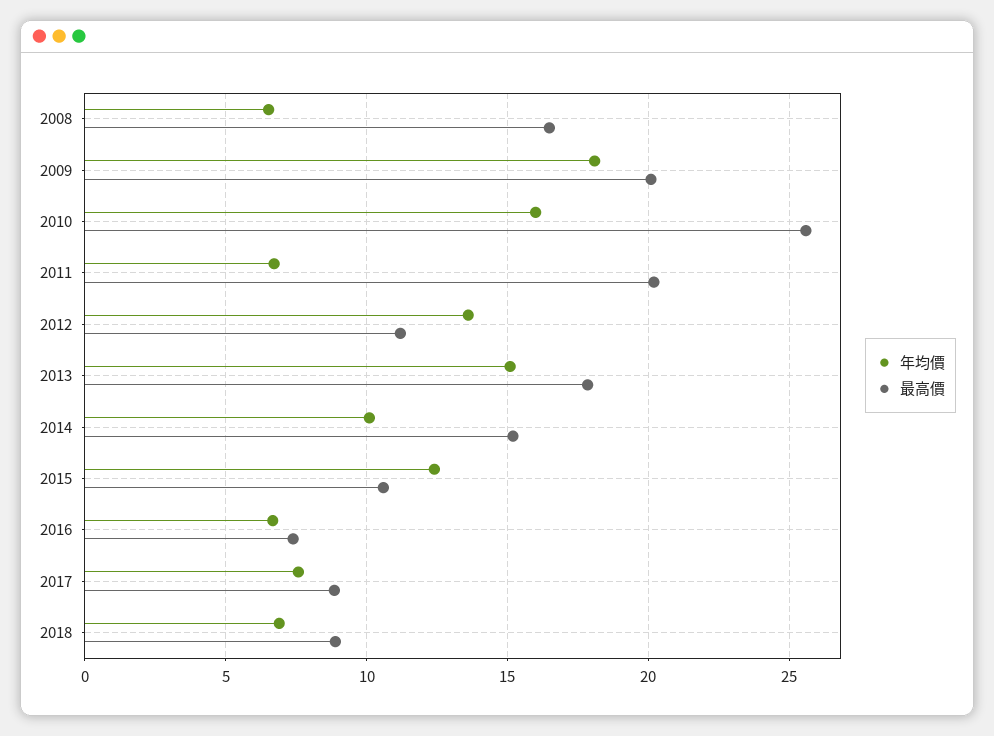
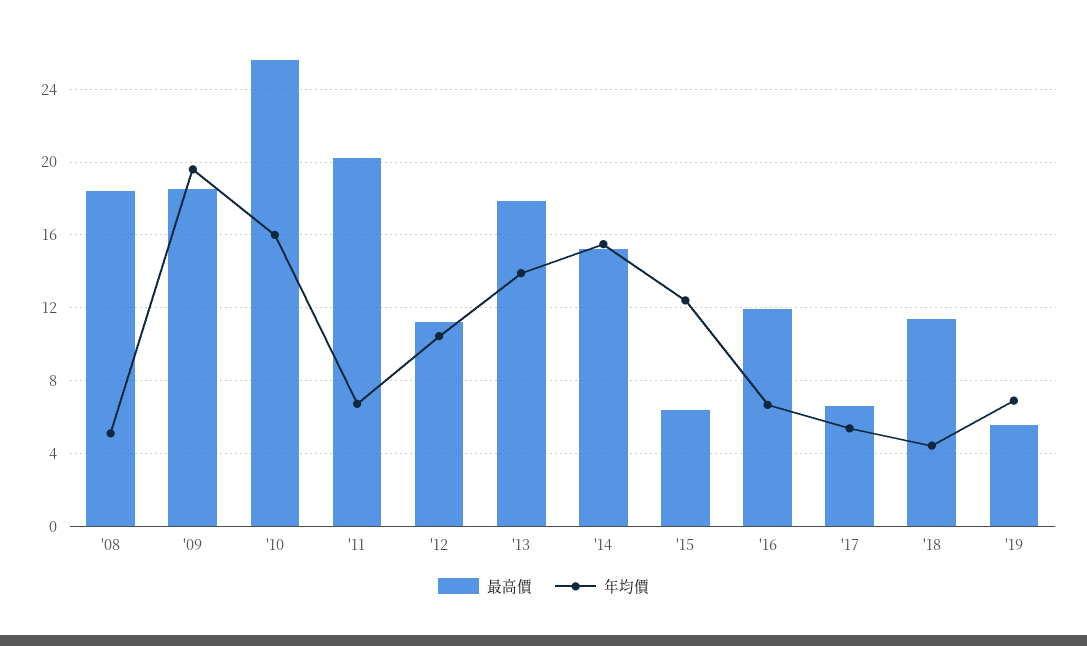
年均價, 2008: 6.5 -> 5
最高價, 2008: 16.5 -> 18.5
年均價, 2009: 18 -> 19.5
最高價, 2009: 20 -> 18.5
年均價, 2012: 13.5 -> 10.5
年均價, 2013: 15 -> 14
年均價, 2014: 10 -> 15.5
最高價, 2015: 10.5 -> 6.5
最高價, 2016: 7.5 -> 12
年均價, 2017: 7.5 -> 5.5
最高價, 2017: 9 -> 6.5
年均價, 2018: 7 -> 4.5
最高價, 2018: 9 -> 11.5
最高價, '19: none -> 5.5
年均價, '19: none -> 7

